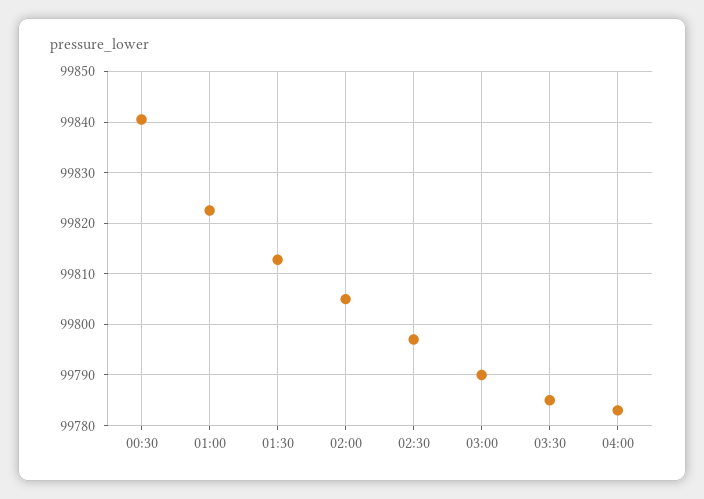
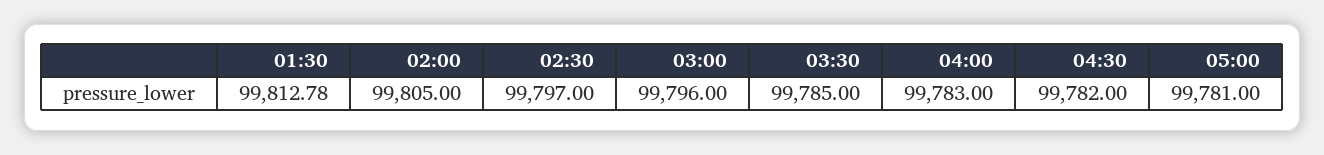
00:30: 99840 -> none
01:00: 99822 -> none
03:00: 99790 -> 99796
04:30: none -> 99782
05:00: none -> 99781

